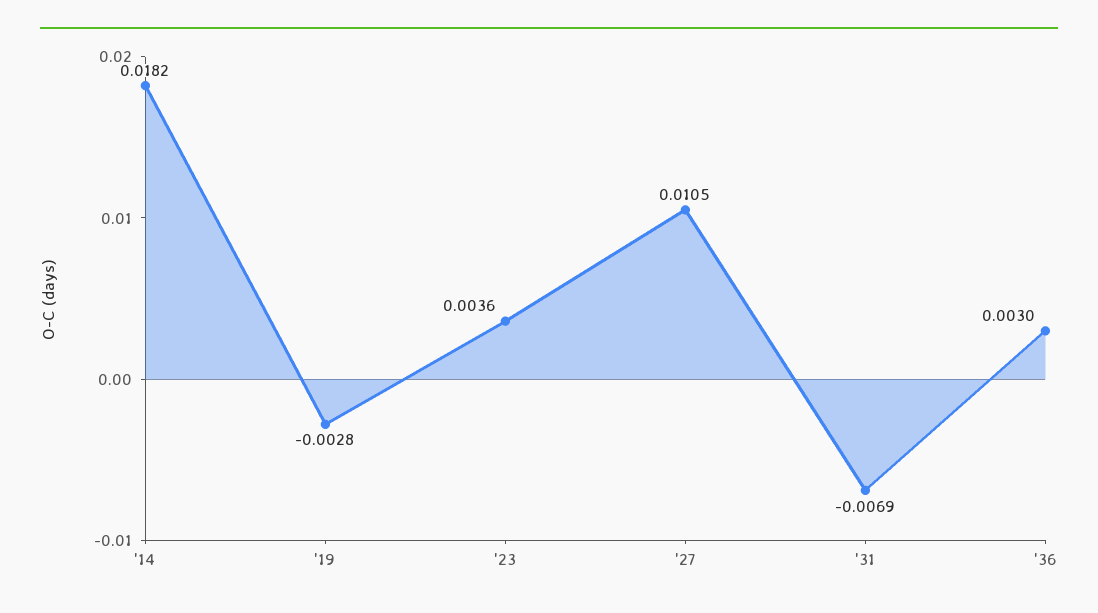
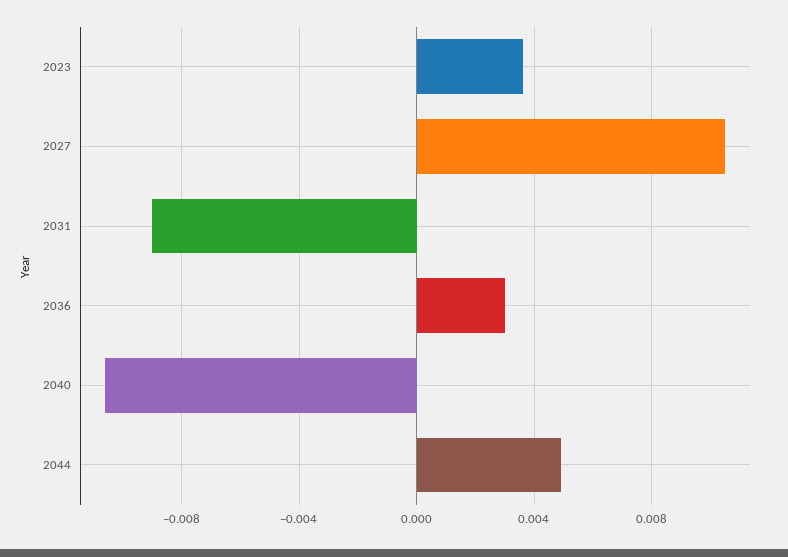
'14: 0.0182 -> none
'19: -0.0028 -> none
'31: -0.0069 -> -0.009
2040: none -> -0.0105
2044: none -> 0.005

